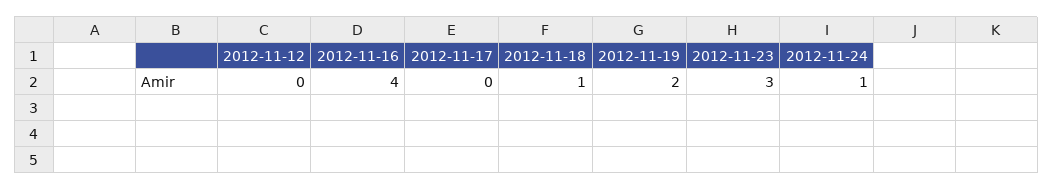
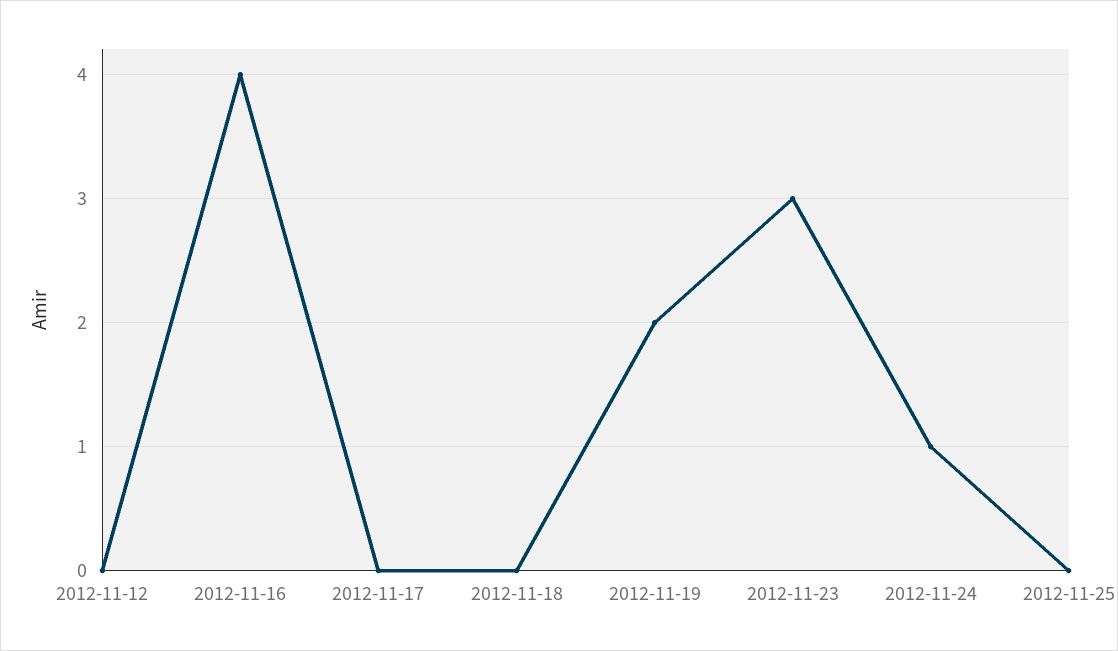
2012-11-18: 1 -> 0
2012-11-25: none -> 0

